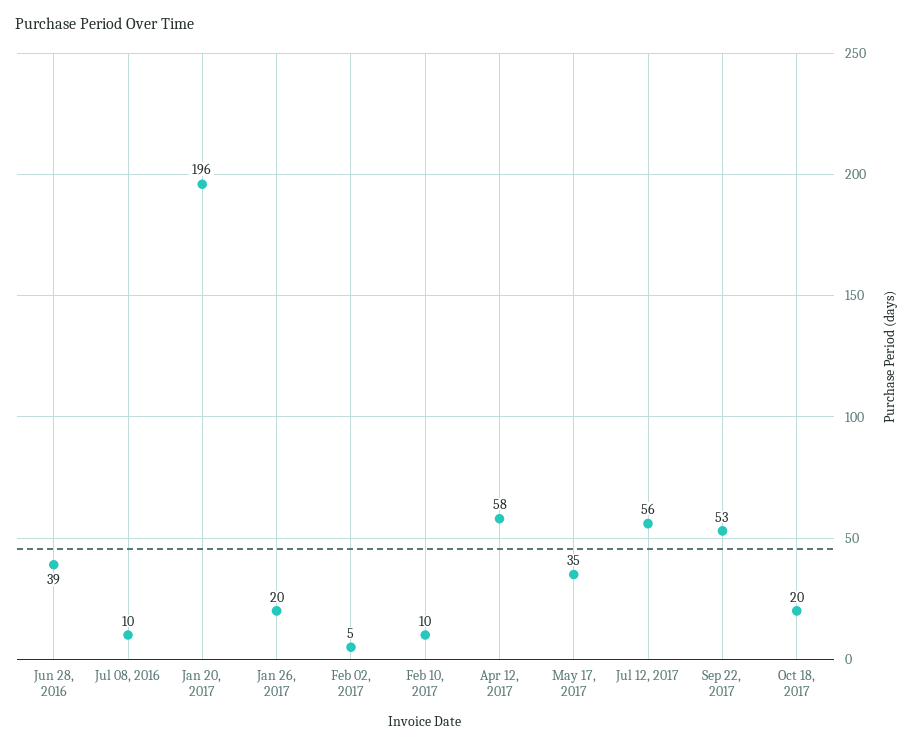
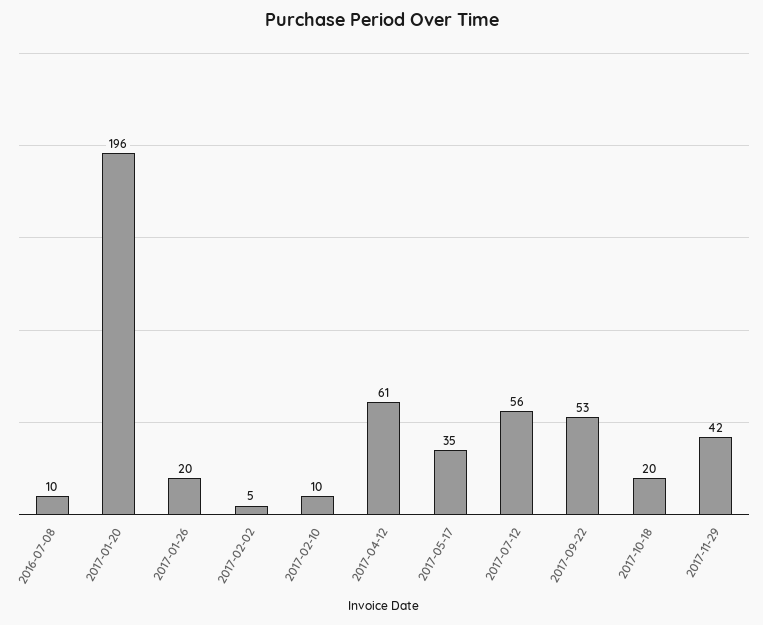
Jun 28, 2016: 39 -> none
Apr 12, 2017: 58 -> 61
2017-11-29: none -> 42

